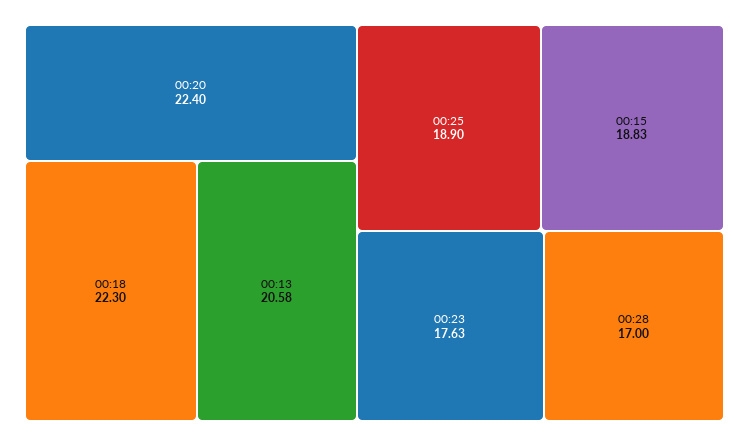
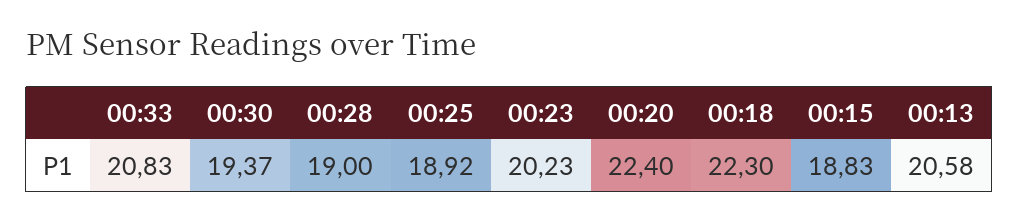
00:25: 18.9 -> 18.92
00:23: 17.63 -> 20.23
00:28: 17 -> 19
00:33: none -> 20.83
00:30: none -> 19.37

